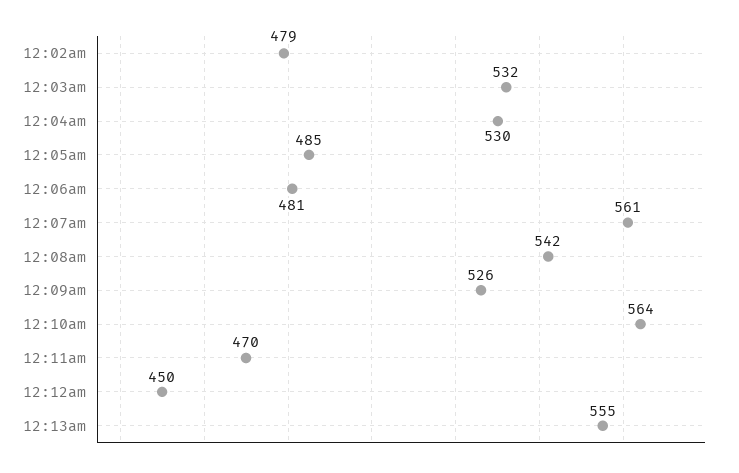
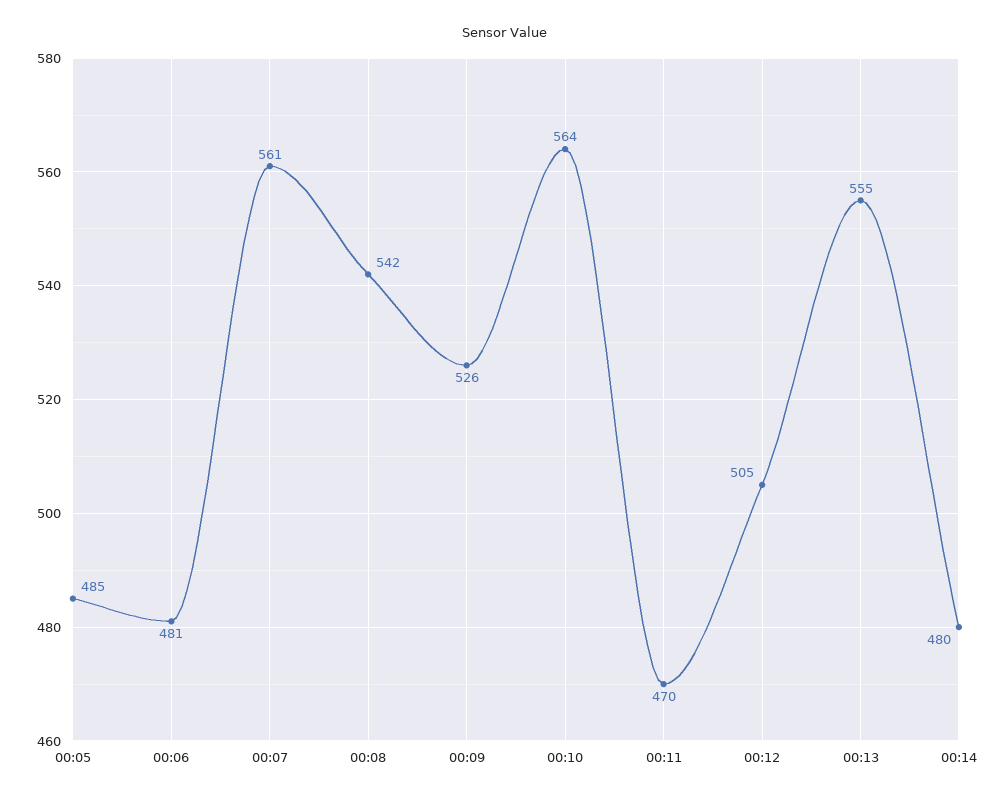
12:02am: 479 -> none
12:03am: 532 -> none
12:04am: 530 -> none
12:12am: 450 -> 505
00:14: none -> 480

